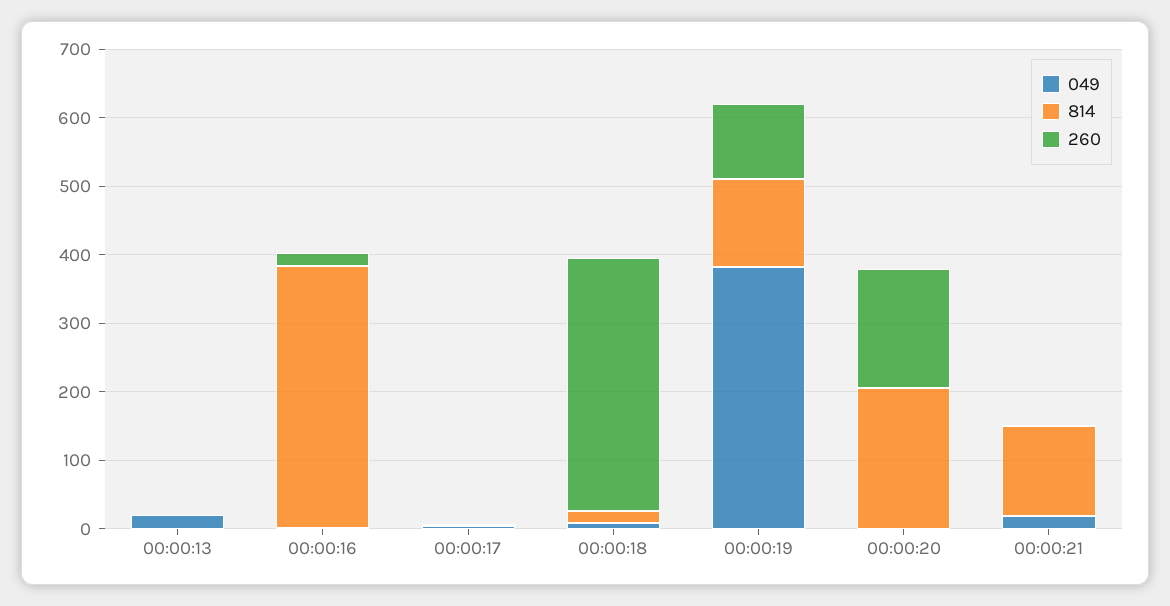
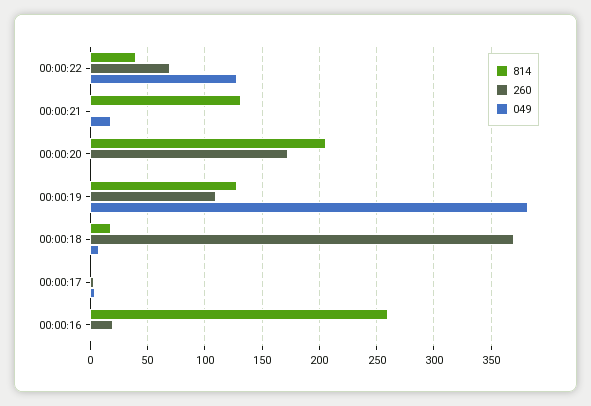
049, 00:00:13: 20 -> none
814, 00:00:13: 0 -> none
260, 00:00:13: 0 -> none
814, 00:00:16: 380 -> 260
814, 00:00:22: none -> 40
260, 00:00:22: none -> 70
049, 00:00:22: none -> 130

